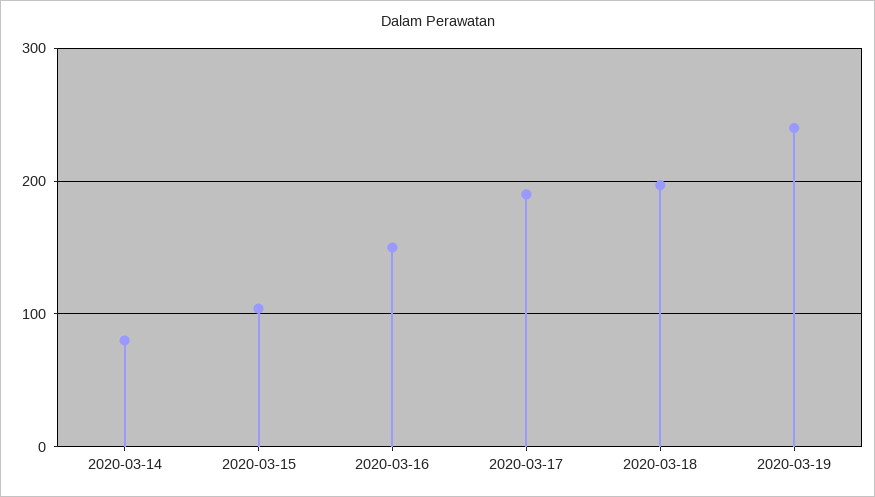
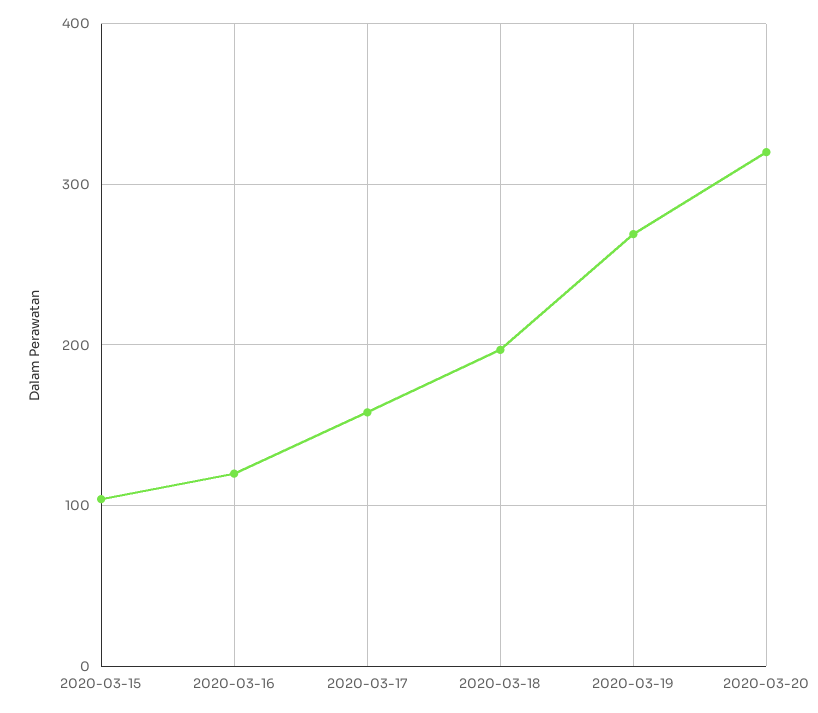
2020-03-14: 80 -> none
2020-03-16: 150 -> 120
2020-03-17: 190 -> 160
2020-03-19: 240 -> 270
2020-03-20: none -> 320

